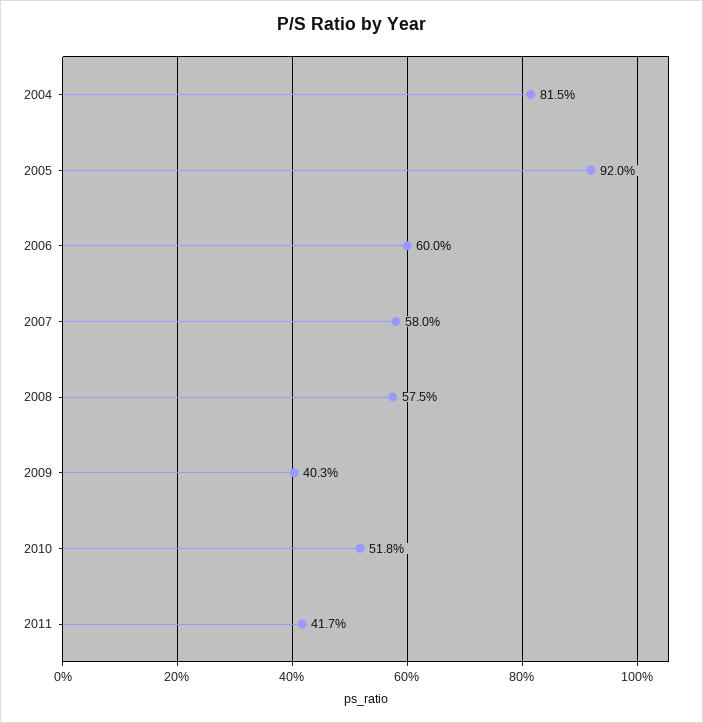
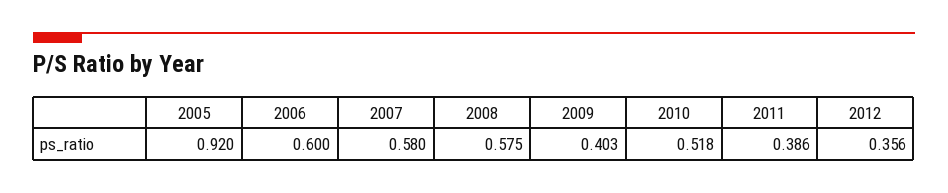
2004: 0.815 -> none
2011: 0.417 -> 0.386
2012: none -> 0.356

